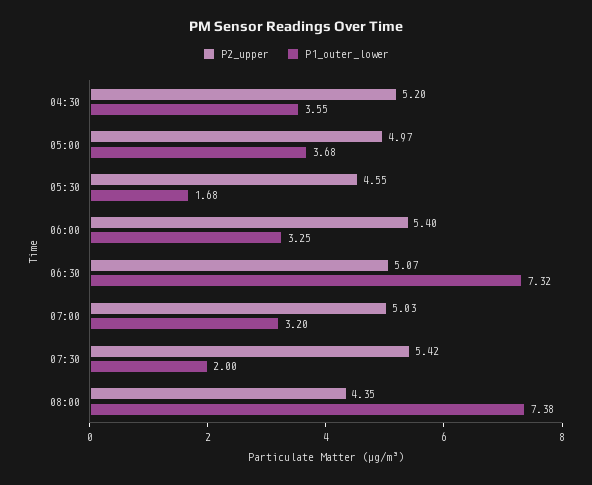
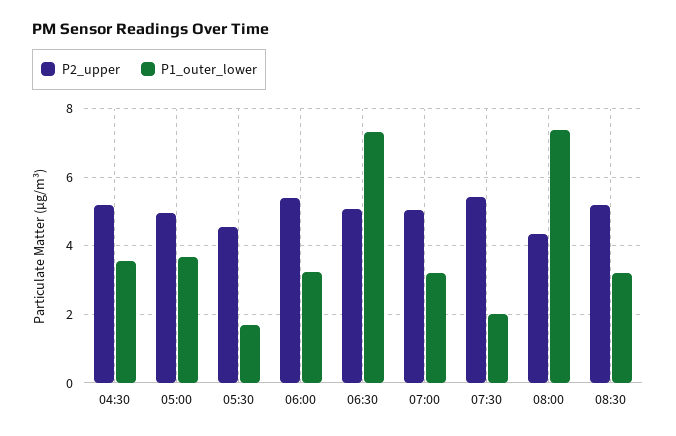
P2_upper, 08:30: none -> 5.2
P1_outer_lower, 08:30: none -> 3.2

